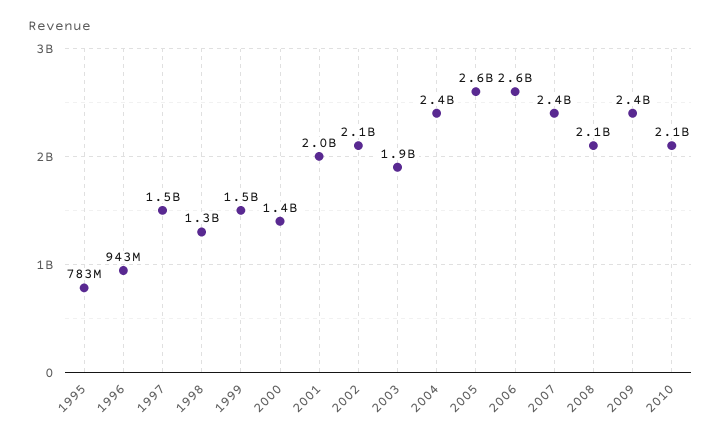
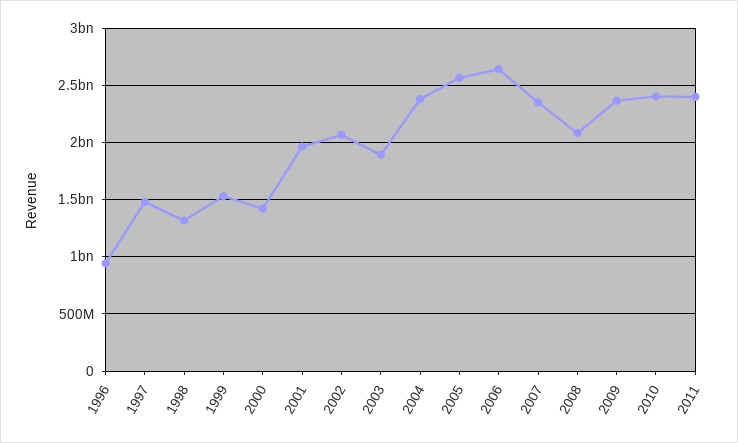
1995: 783000000 -> none
2010: 2100000000 -> 2400000000
2011: none -> 2400000000

